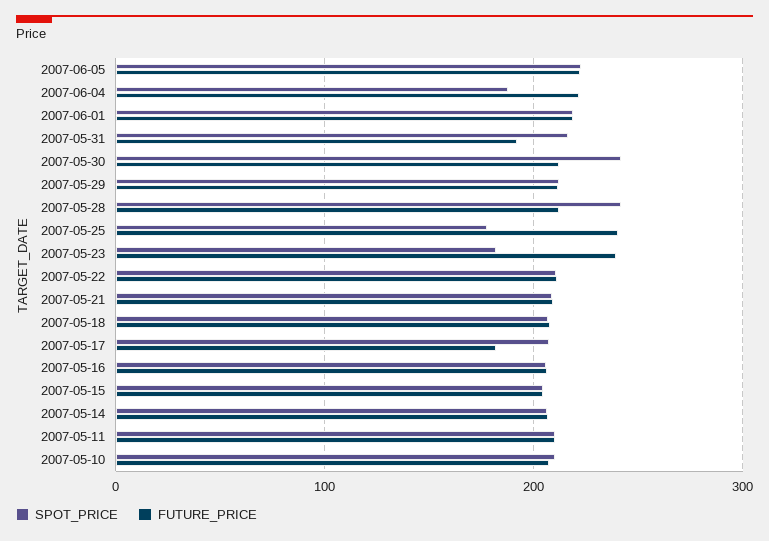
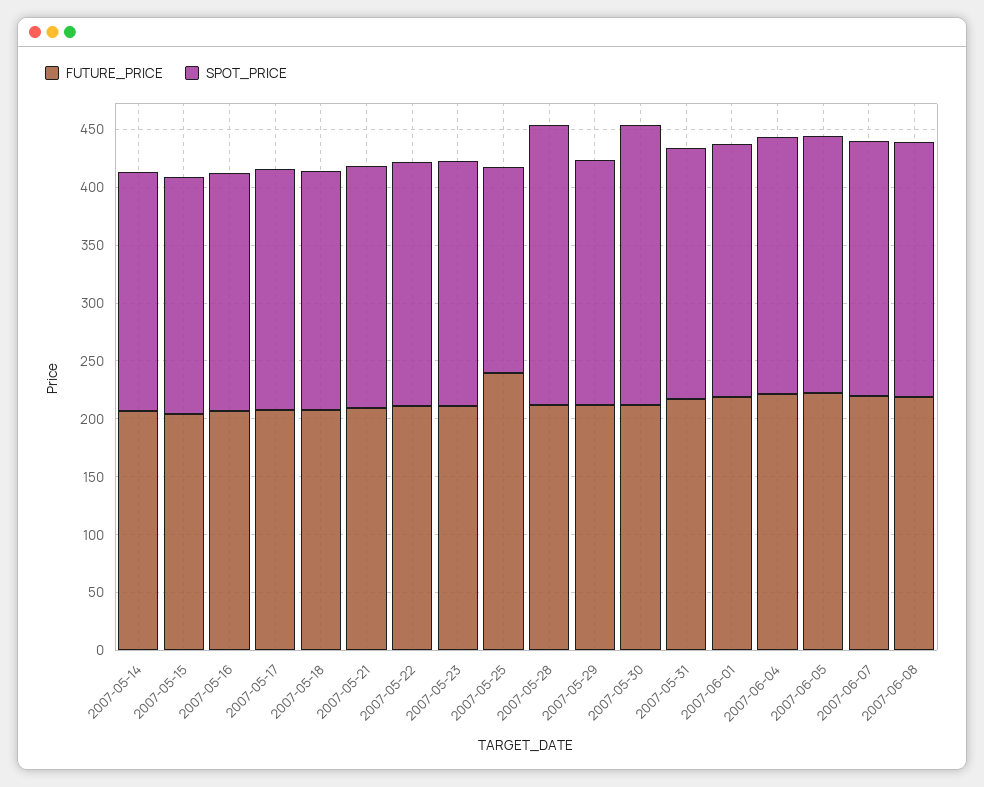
SPOT_PRICE, 2007-06-04: 190 -> 220
FUTURE_PRICE, 2007-05-31: 190 -> 220
SPOT_PRICE, 2007-05-23: 180 -> 210
FUTURE_PRICE, 2007-05-23: 240 -> 210
FUTURE_PRICE, 2007-05-17: 180 -> 210
SPOT_PRICE, 2007-05-11: 210 -> none
FUTURE_PRICE, 2007-05-11: 210 -> none
SPOT_PRICE, 2007-05-10: 210 -> none
FUTURE_PRICE, 2007-05-10: 210 -> none
FUTURE_PRICE, 2007-06-07: none -> 220
SPOT_PRICE, 2007-06-07: none -> 220
FUTURE_PRICE, 2007-06-08: none -> 220
SPOT_PRICE, 2007-06-08: none -> 220

